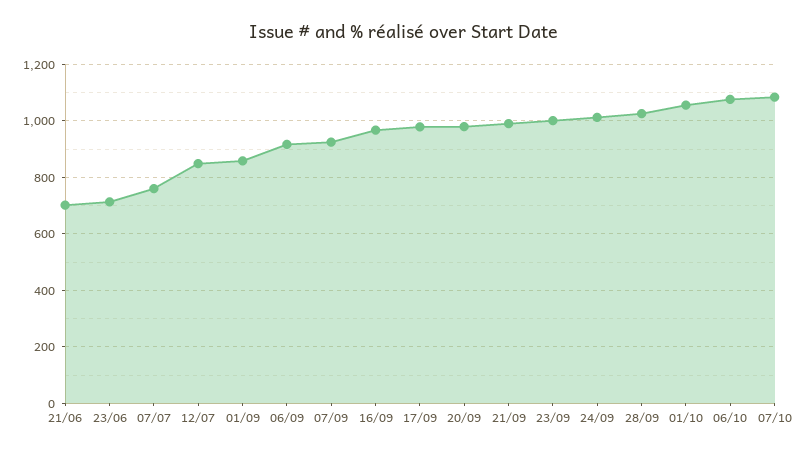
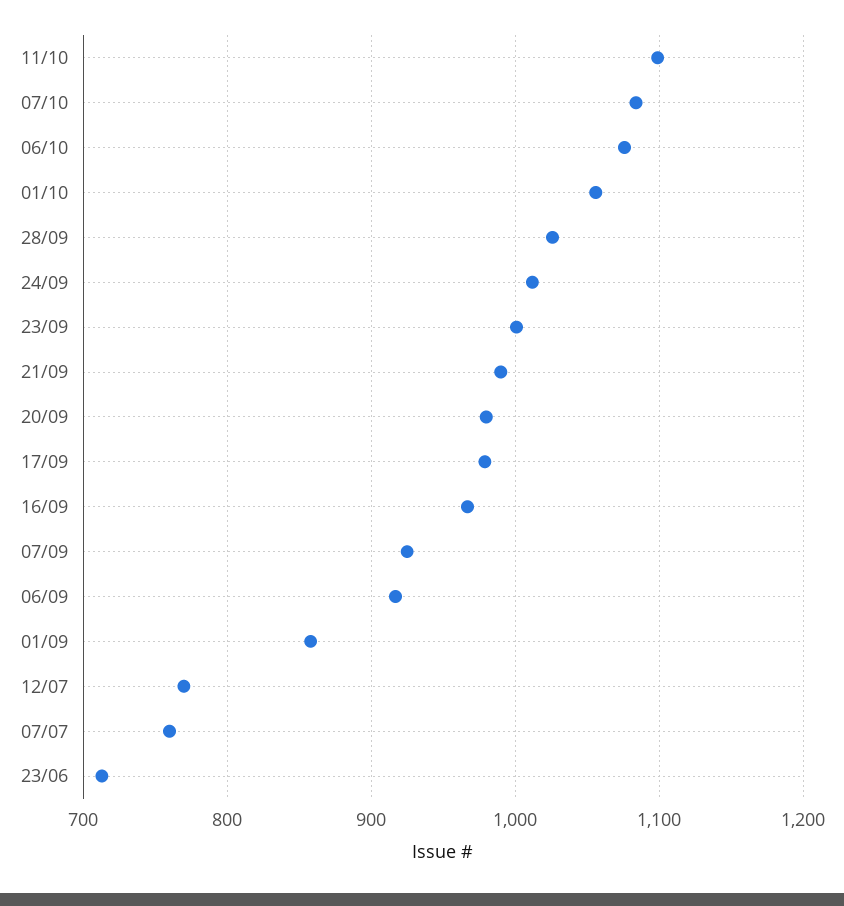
21/06: 700 -> none
12/07: 850 -> 770
11/10: none -> 1100

